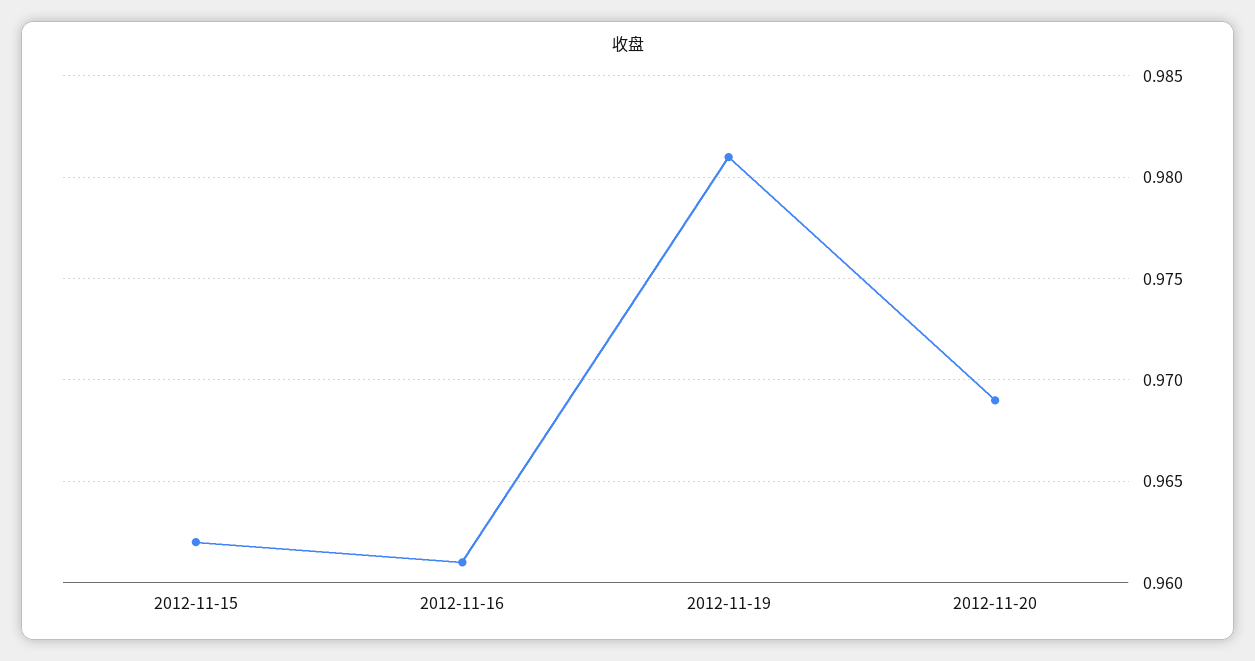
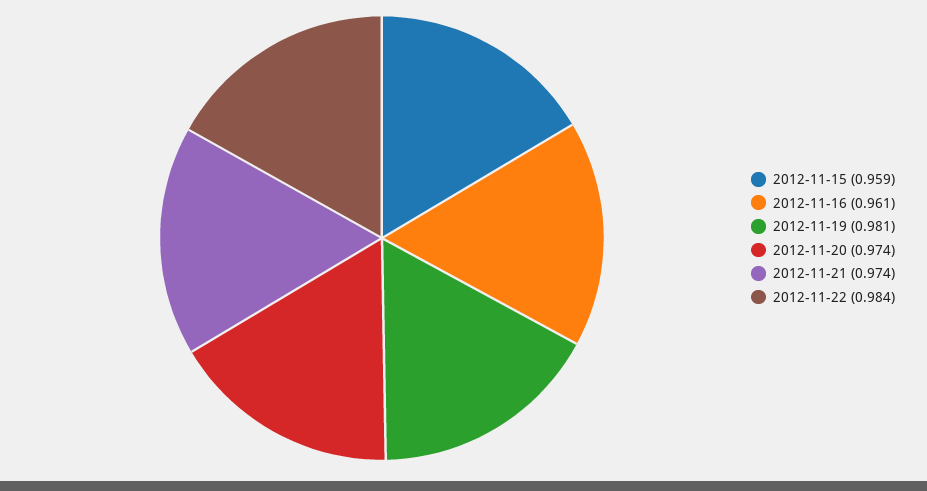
2012-11-15: 0.962 -> 0.959
2012-11-20: 0.969 -> 0.974
2012-11-21: none -> 0.974
2012-11-22: none -> 0.984

